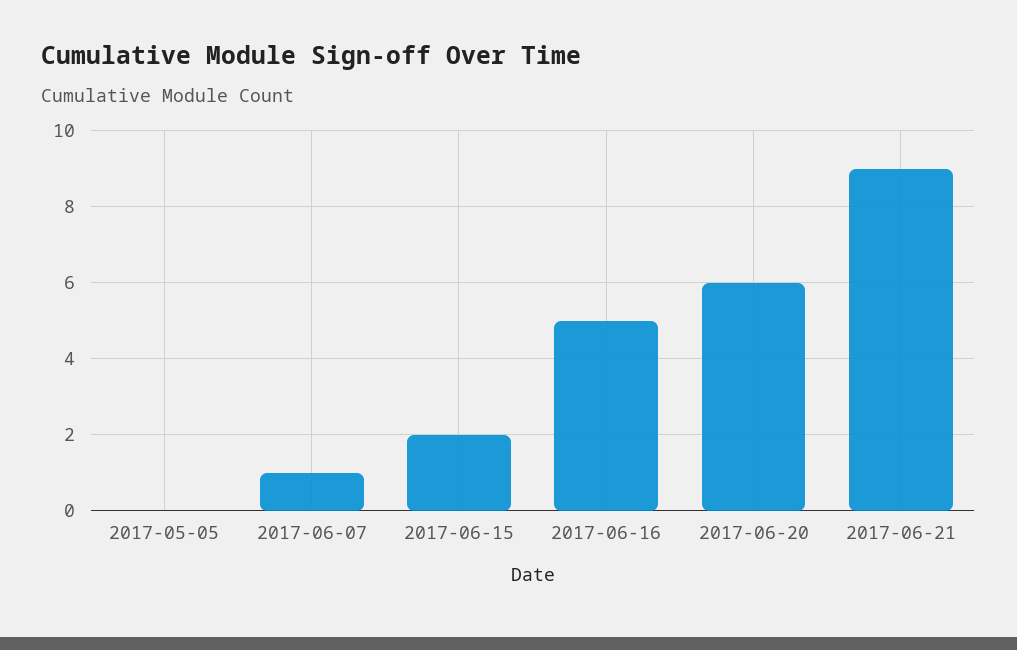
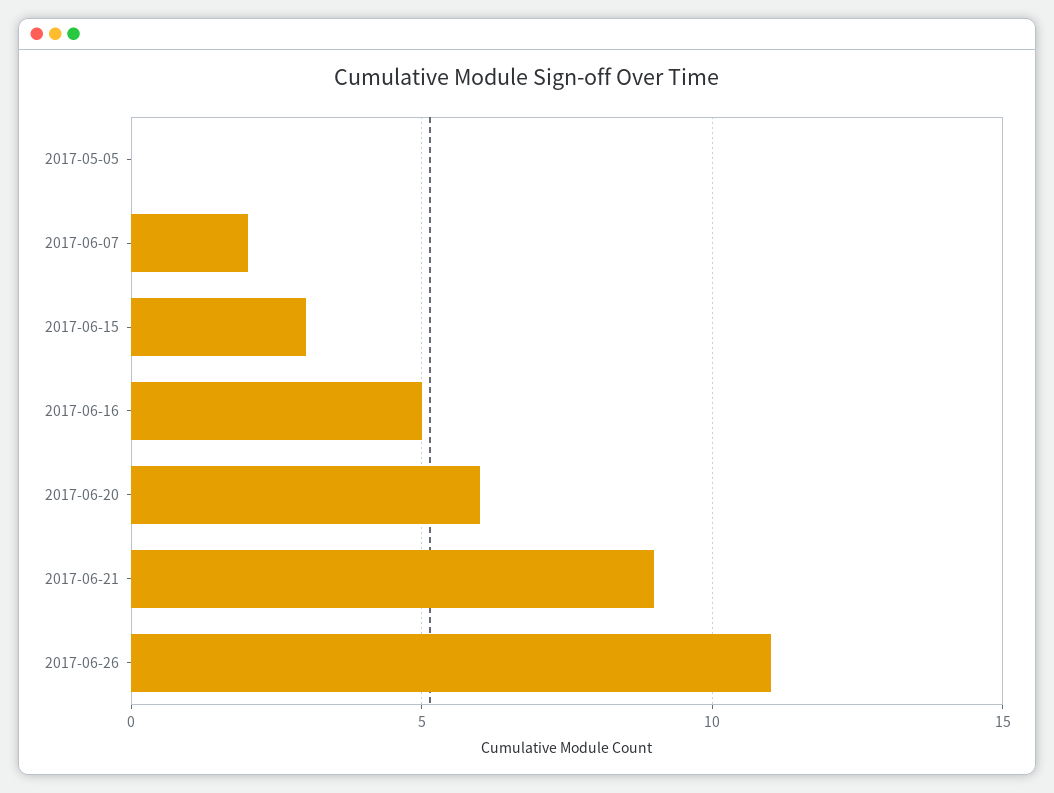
2017-06-07: 1 -> 2
2017-06-15: 2 -> 3
2017-06-26: none -> 11

